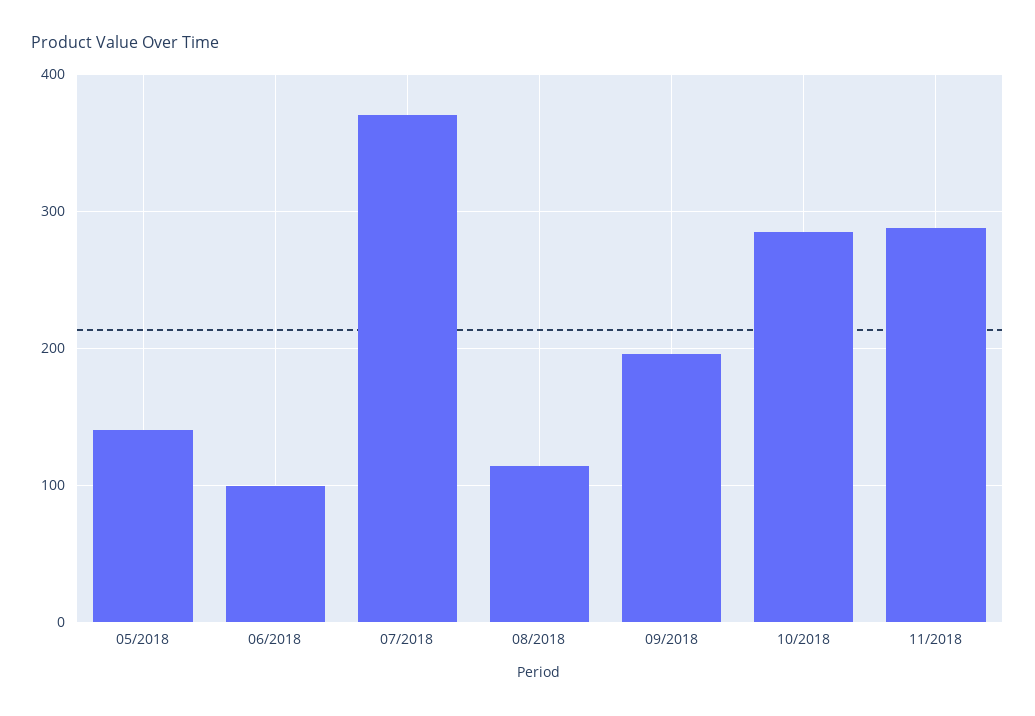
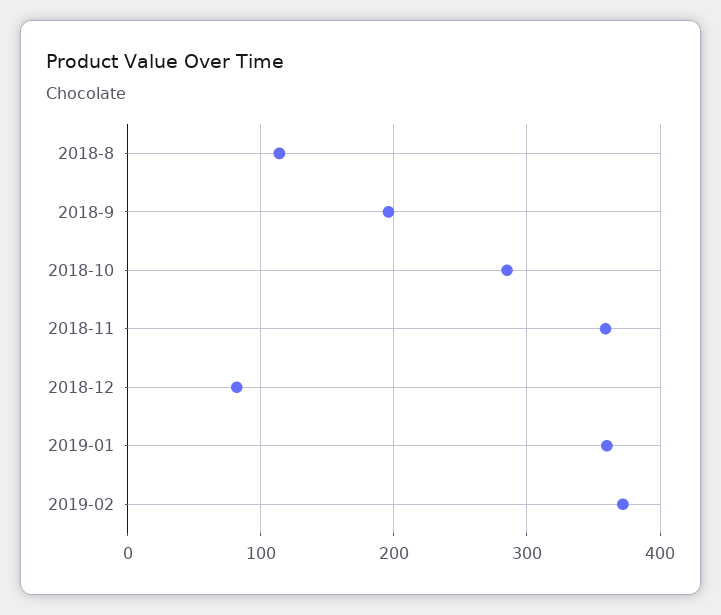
05/2018: 140 -> none
06/2018: 100 -> none
07/2018: 370 -> none
11/2018: 290 -> 360
2018-12: none -> 80
2019-01: none -> 360
2019-02: none -> 370

